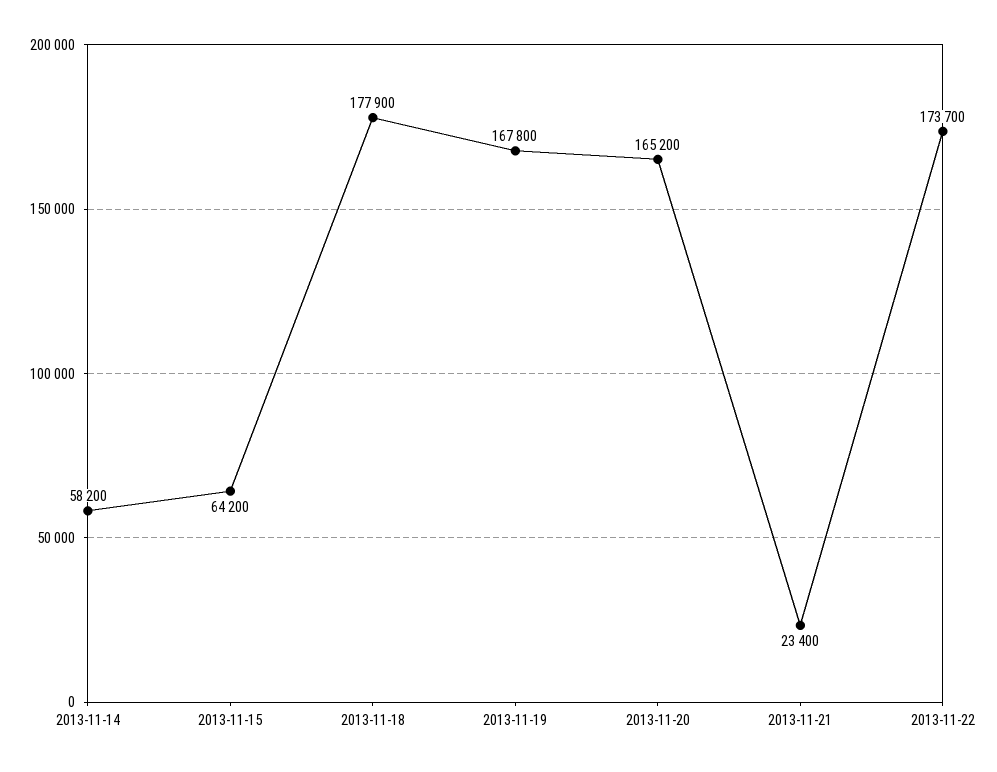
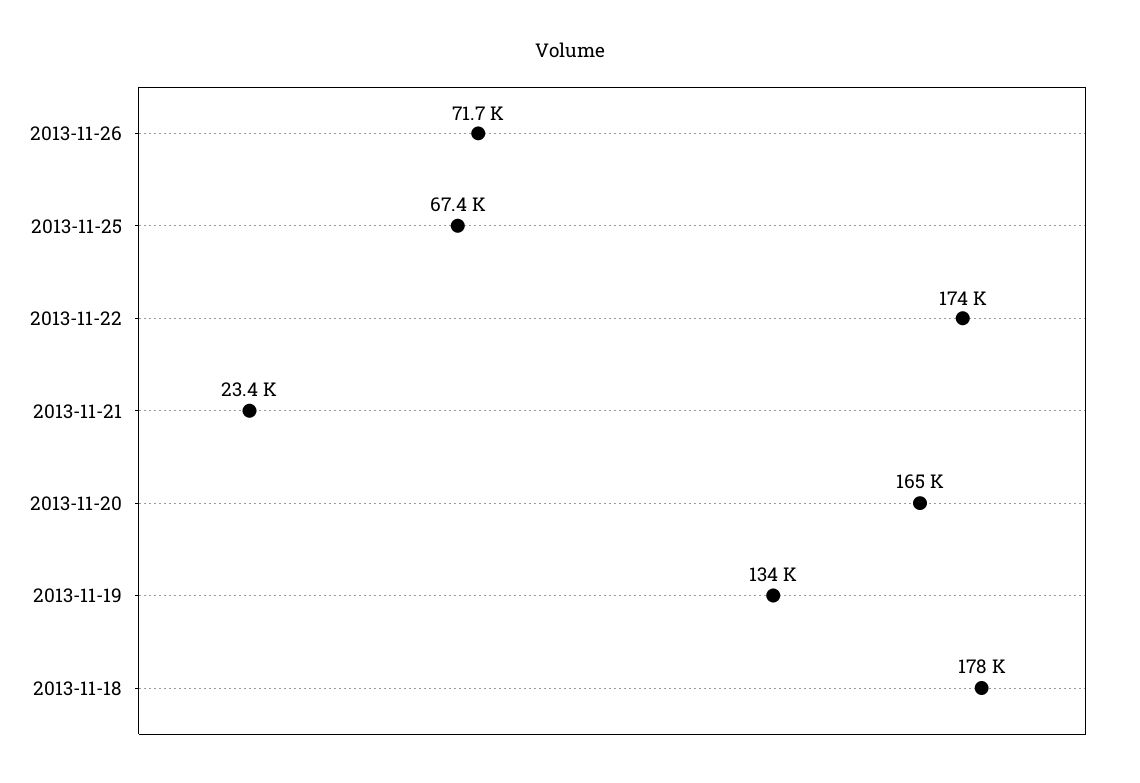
2013-11-14: 58200 -> none
2013-11-15: 64200 -> none
2013-11-19: 167800 -> 134000
2013-11-26: none -> 71700
2013-11-25: none -> 67400

